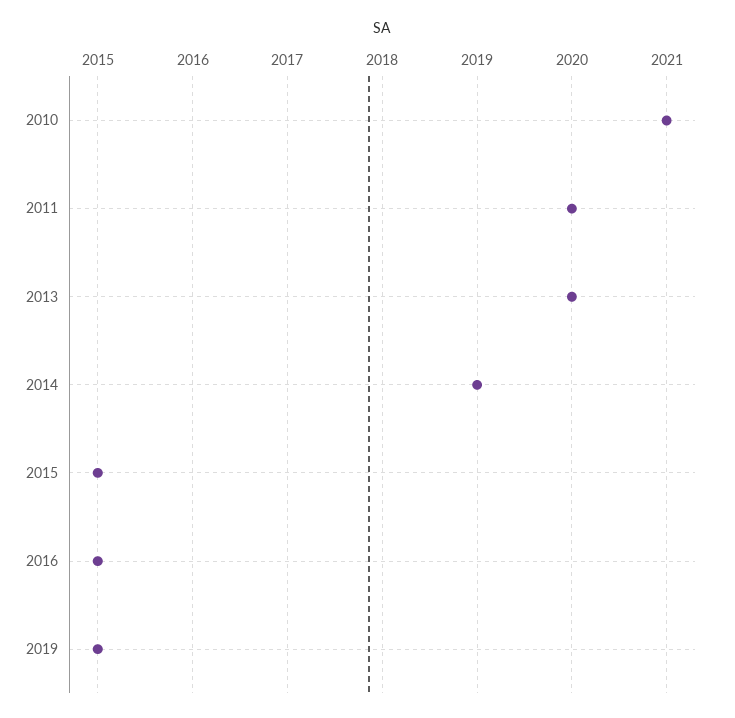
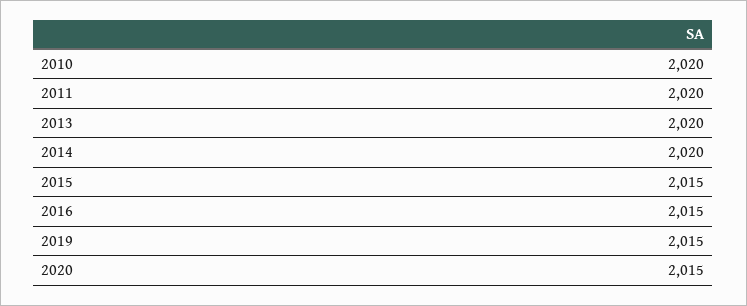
2010: 2021 -> 2020
2014: 2019 -> 2020
2020: none -> 2015

